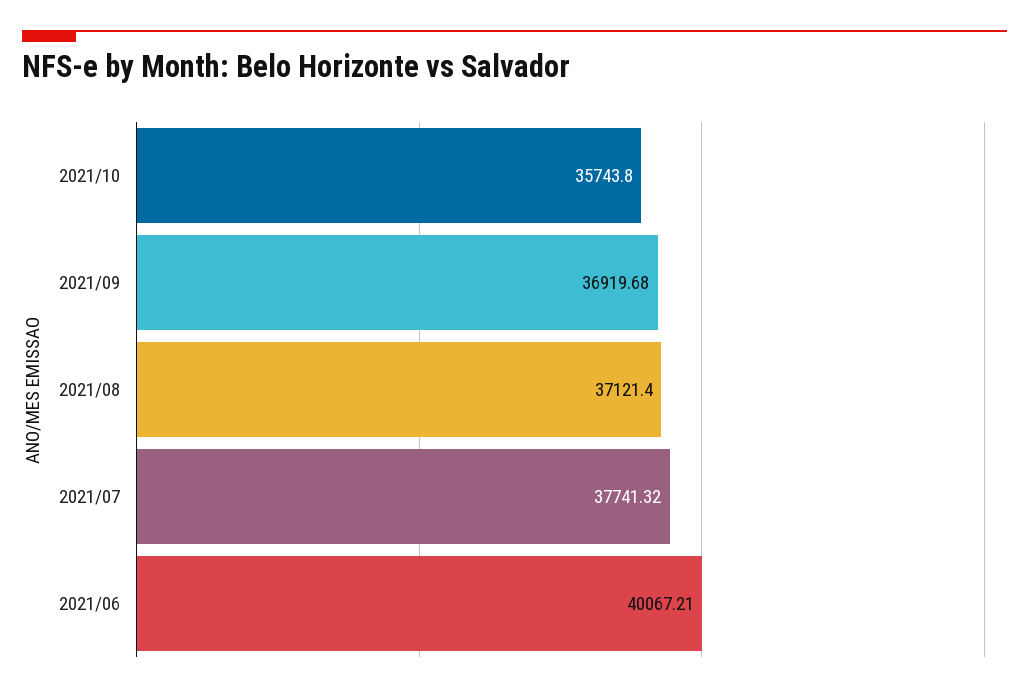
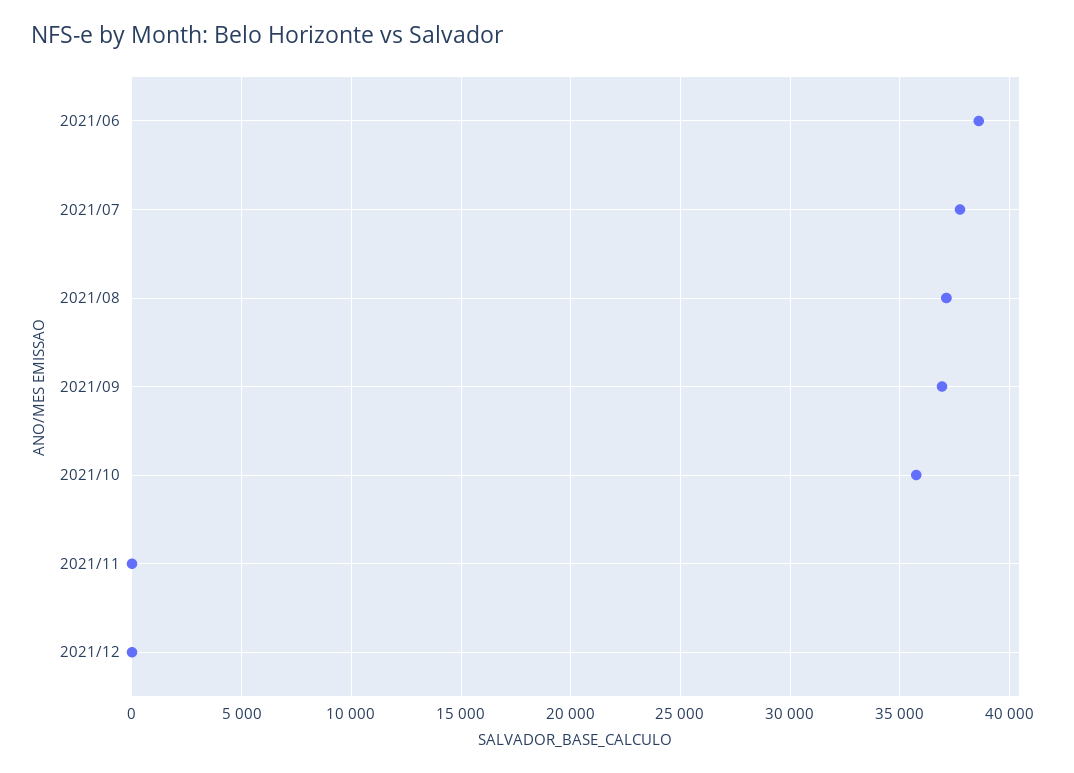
2021/06: 40067.21 -> 38500
2021/11: none -> 0
2021/12: none -> 0

